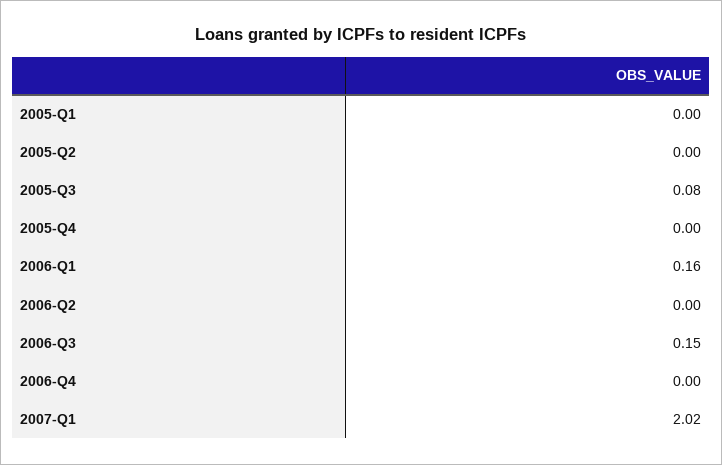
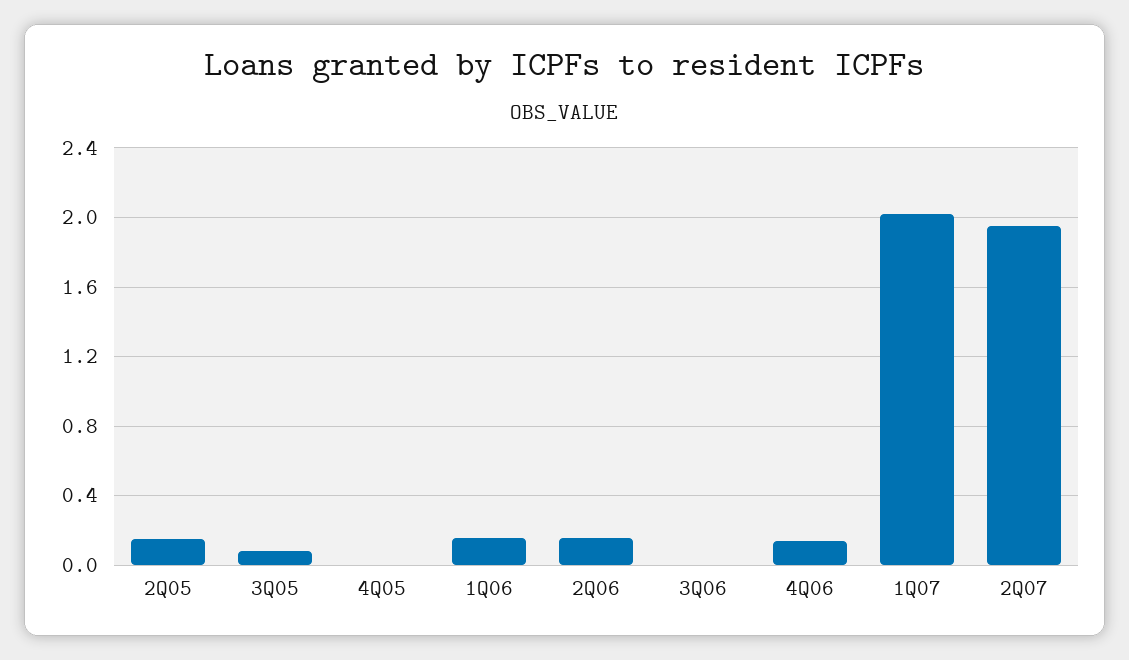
2005-Q1: 0 -> none
2005-Q2: 0 -> 0.15
2006-Q2: 0 -> 0.15
2006-Q3: 0.15 -> 0
2006-Q4: 0 -> 0.15
2Q07: none -> 1.95

